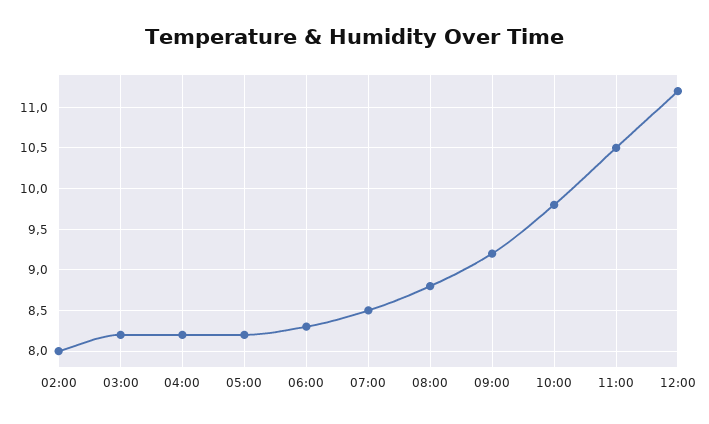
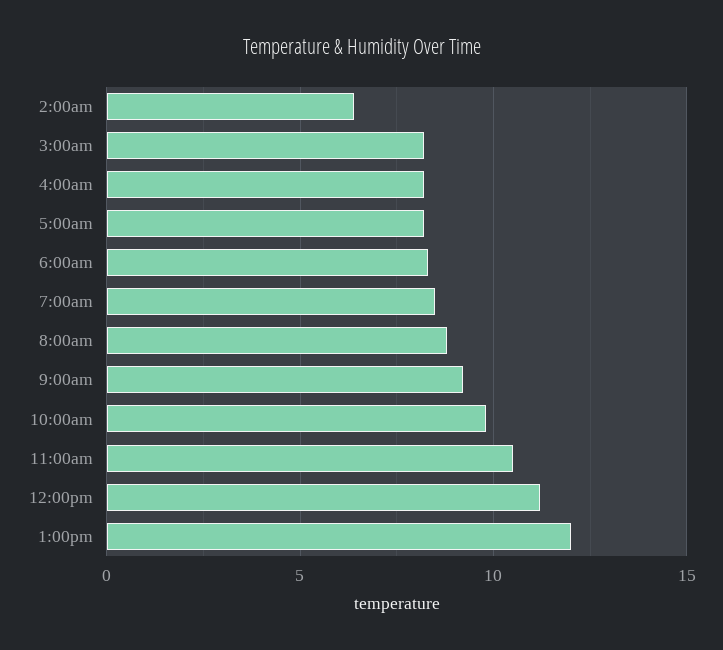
02:00: 8 -> 6.5
1:00pm: none -> 12

